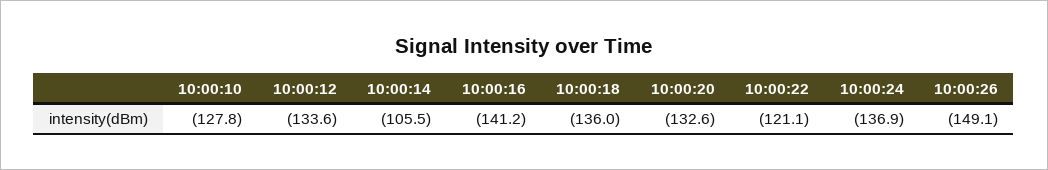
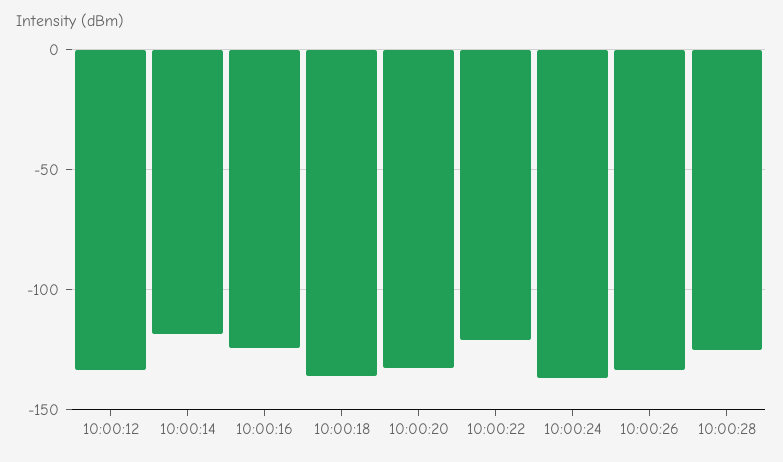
10:00:10: -127.8 -> none
10:00:14: -105.5 -> -120
10:00:16: -141.2 -> -125
10:00:26: -149.1 -> -135
10:00:28: none -> -125

